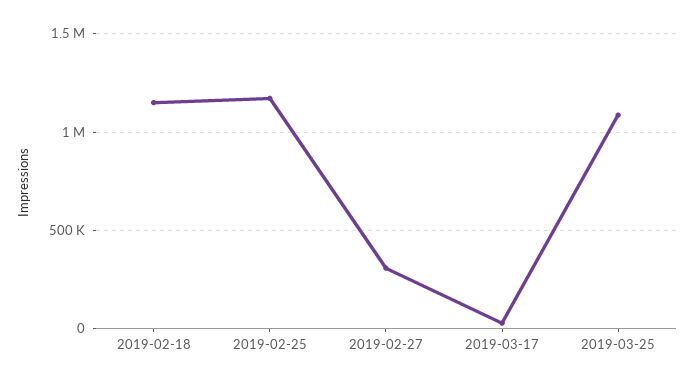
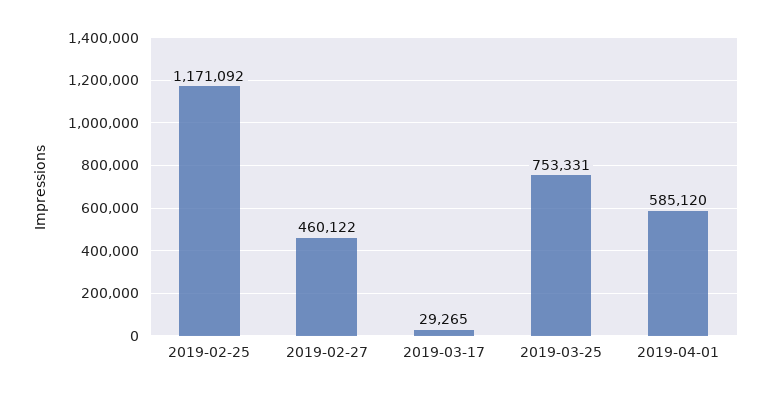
2019-02-18: 1150000 -> none
2019-02-27: 300000 -> 460122
2019-03-25: 1100000 -> 753331
2019-04-01: none -> 585120

